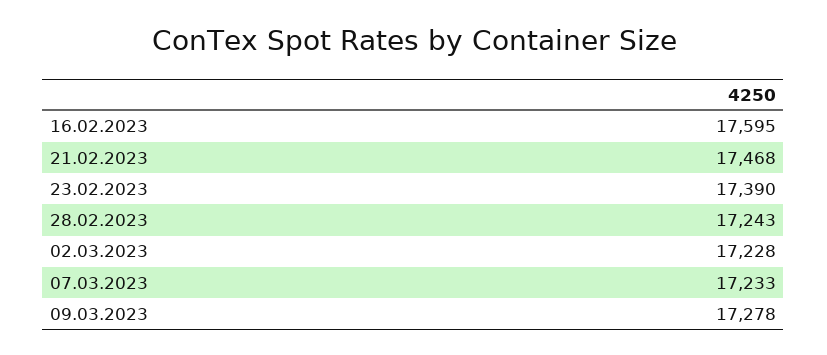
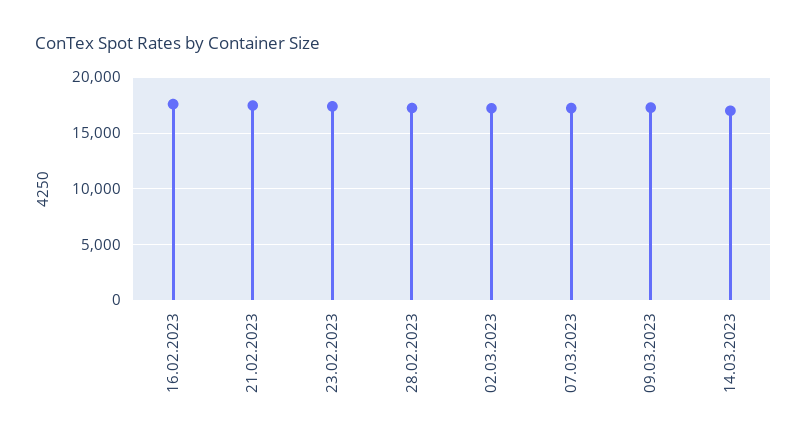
14.03.2023: none -> 17000

